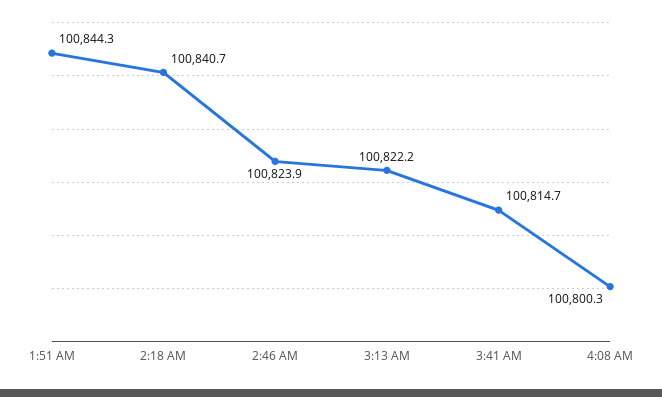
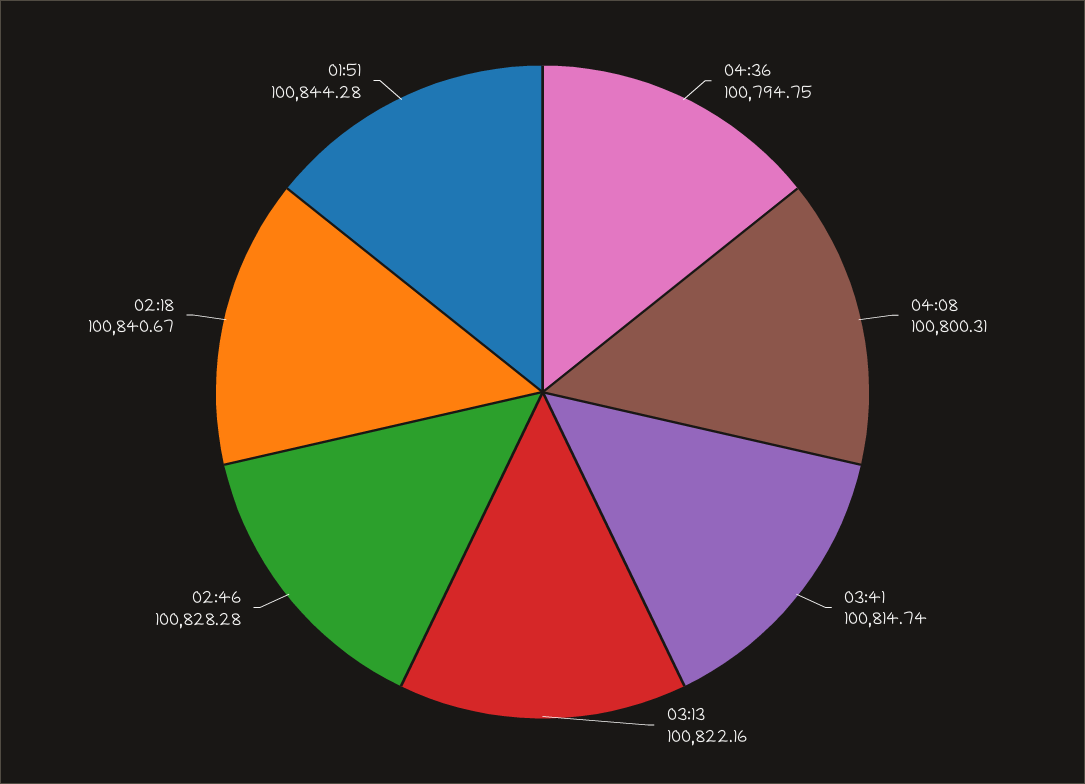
2:46 AM: 100823.9 -> 100828.28
04:36: none -> 100794.75

